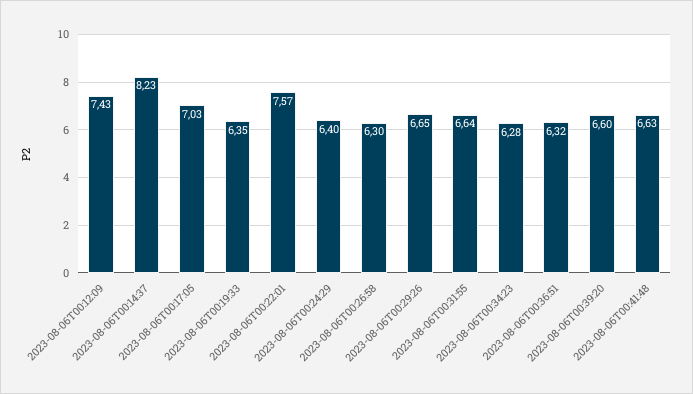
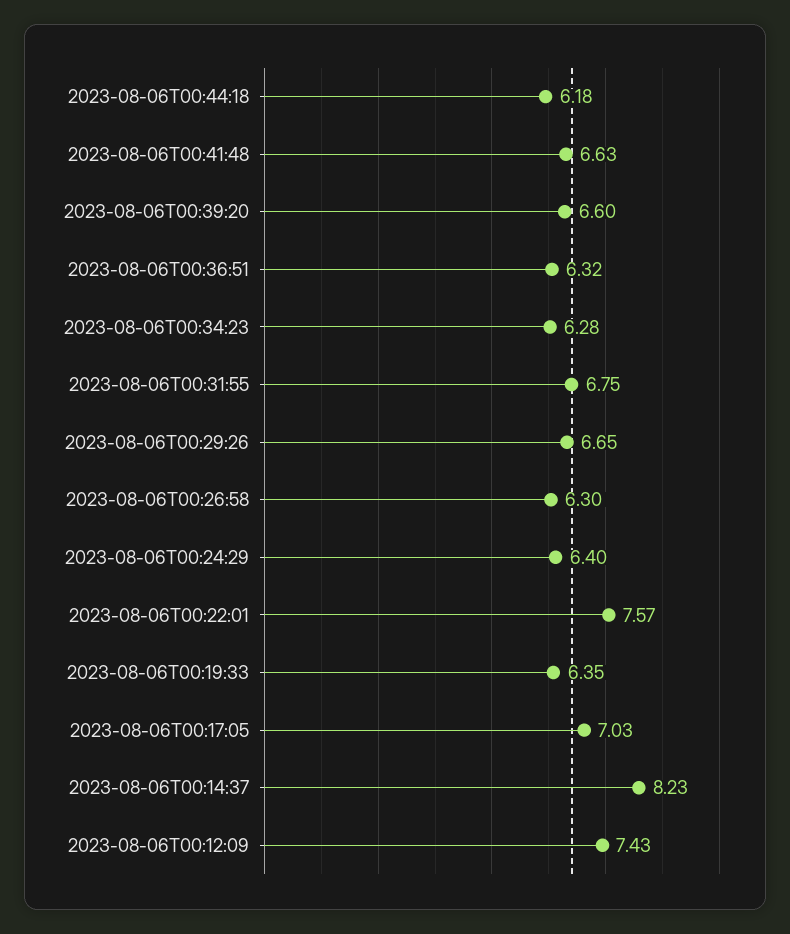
2023-08-06T00:31:55: 6.64 -> 6.75
2023-08-06T00:44:18: none -> 6.18

